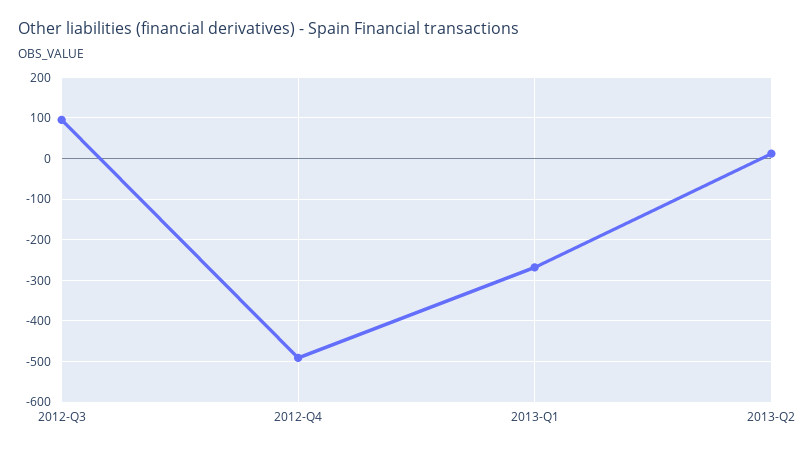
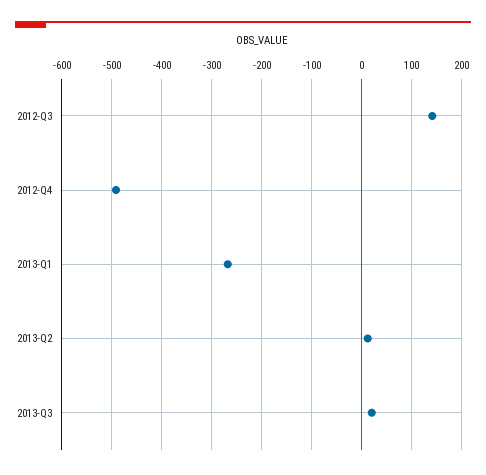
2012-Q3: 100 -> 140
2013-Q3: none -> 20

